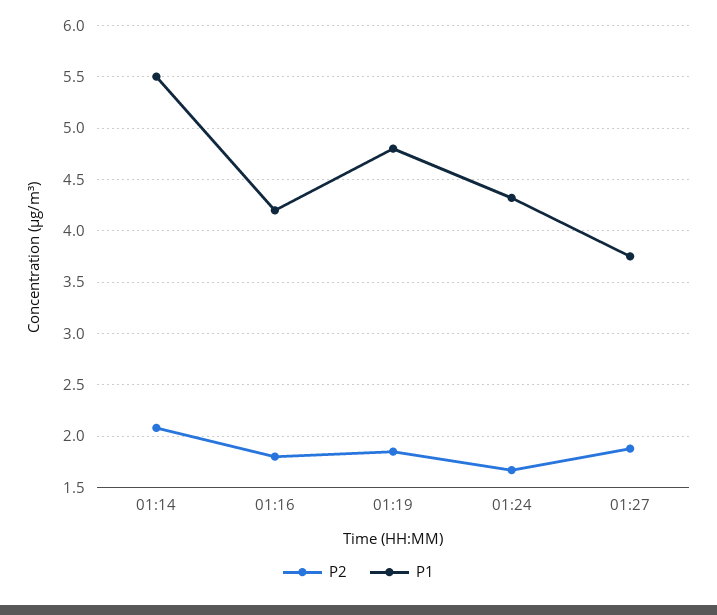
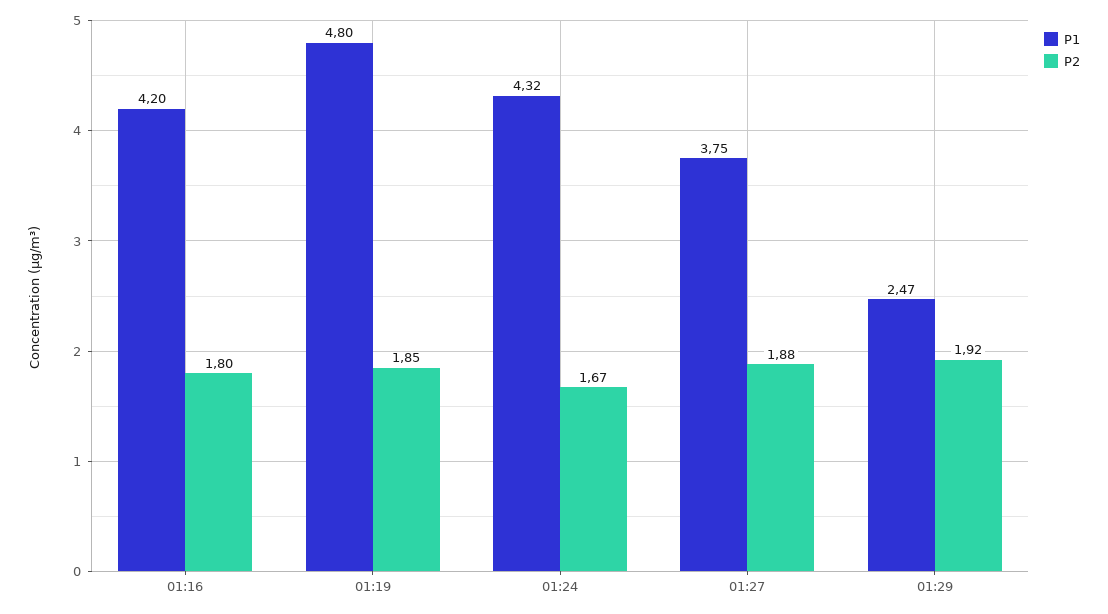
P2, 01:14: 2.1 -> none
P1, 01:14: 5.5 -> none
P1, 01:29: none -> 2.47
P2, 01:29: none -> 1.92

